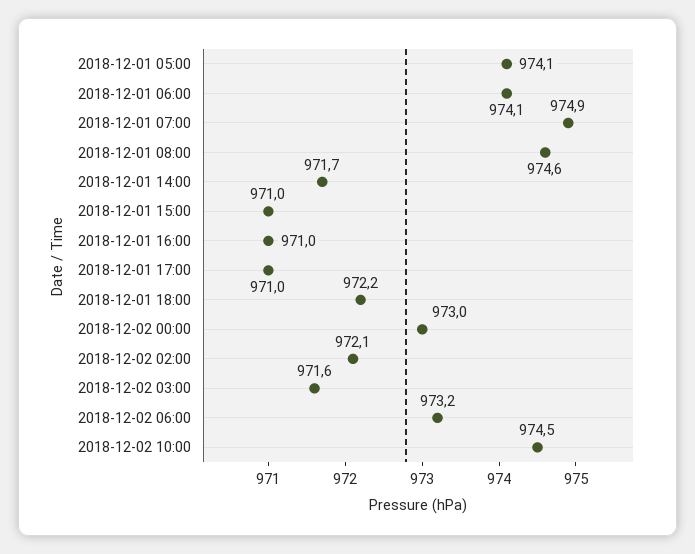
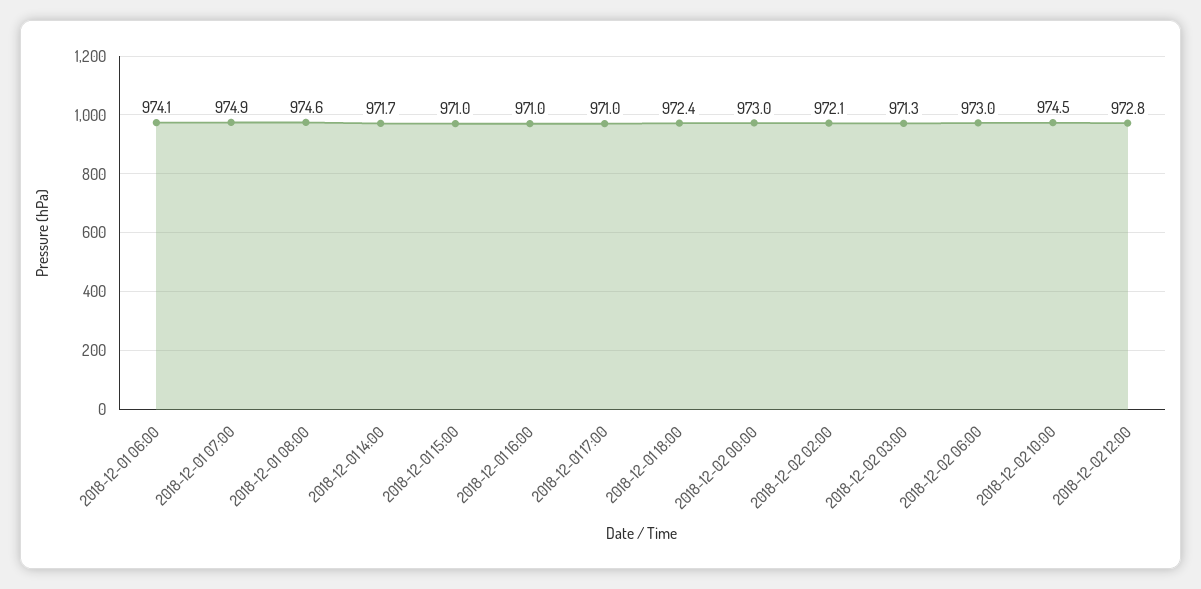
2018-12-01 05:00: 974.1 -> none
2018-12-01 18:00: 972.2 -> 972.4
2018-12-02 03:00: 971.6 -> 971.3
2018-12-02 06:00: 973.2 -> 973
2018-12-02 12:00: none -> 972.8

